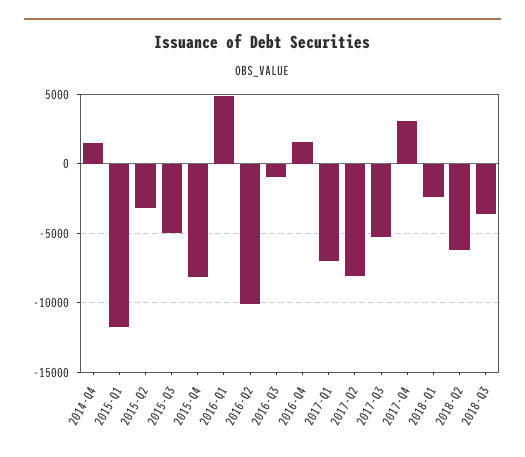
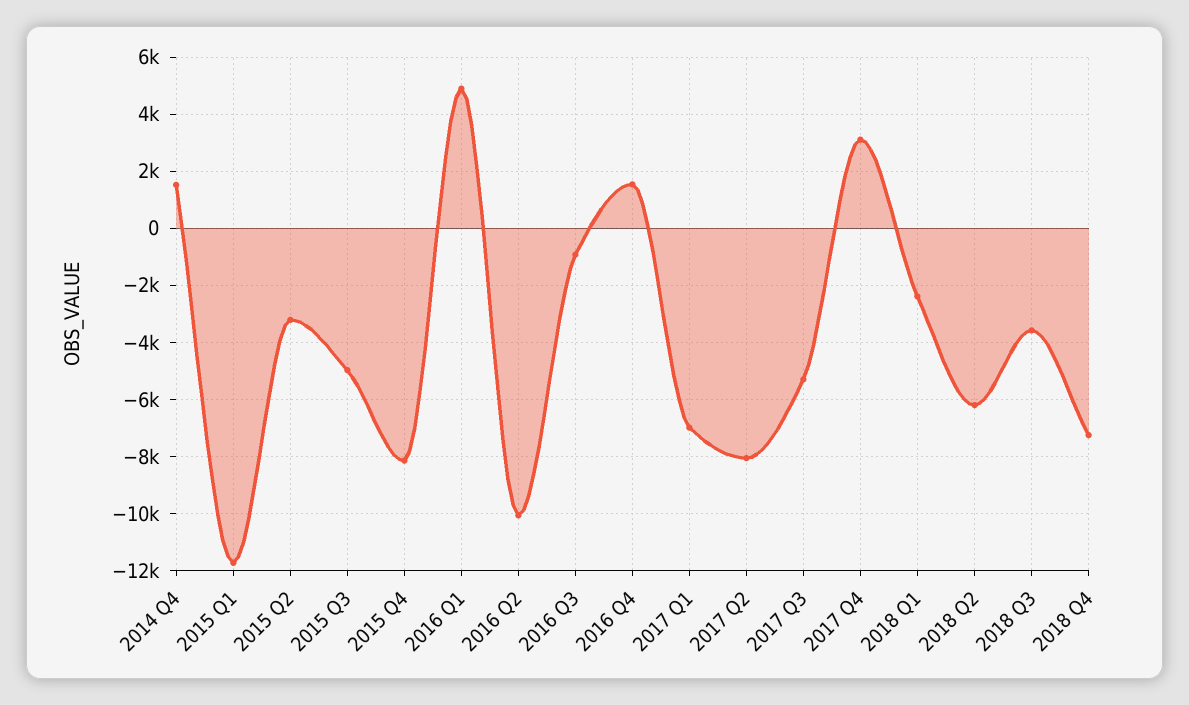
2018 Q4: none -> -7250

